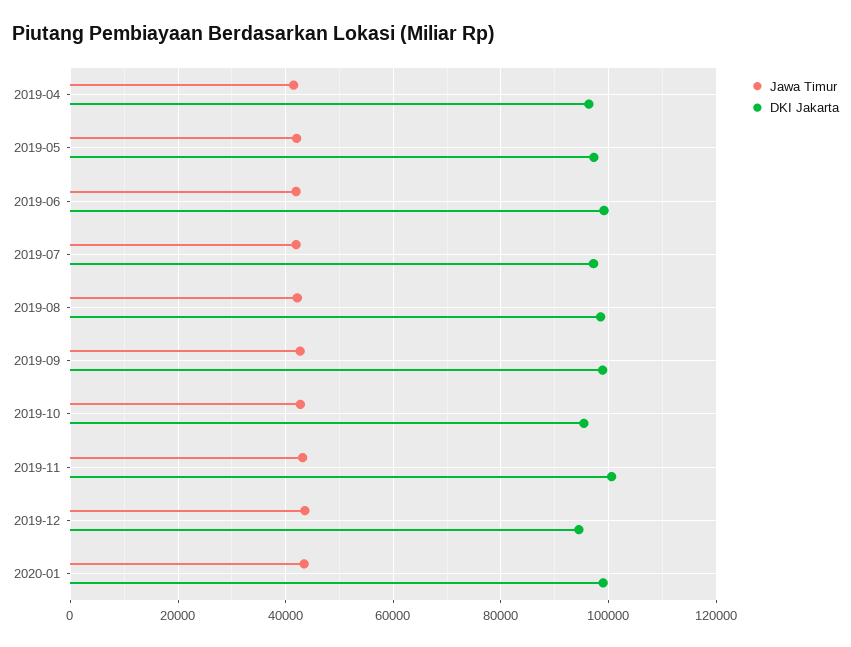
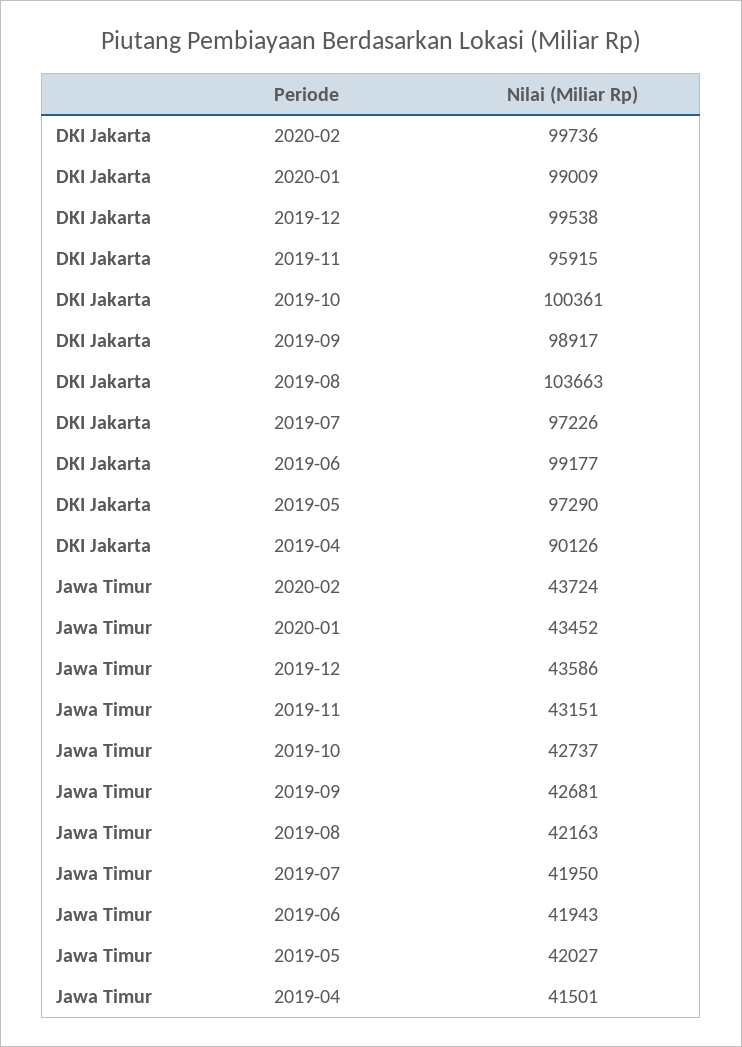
DKI Jakarta, 2019-04: 96000 -> 90126
DKI Jakarta, 2019-08: 98000 -> 103663
DKI Jakarta, 2019-10: 96000 -> 100361
DKI Jakarta, 2019-11: 100000 -> 95915
DKI Jakarta, 2019-12: 94000 -> 99538
DKI Jakarta, 2020-02: none -> 99736
Jawa Timur, 2020-02: none -> 43724

